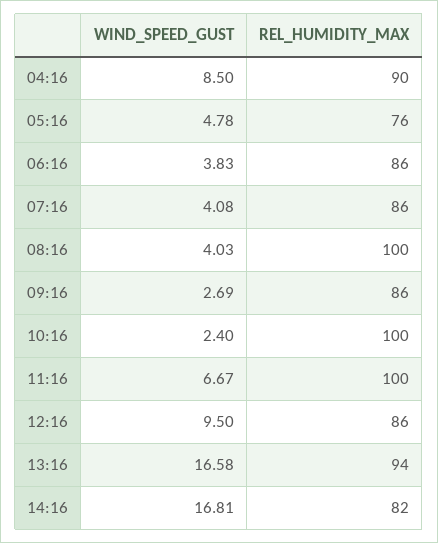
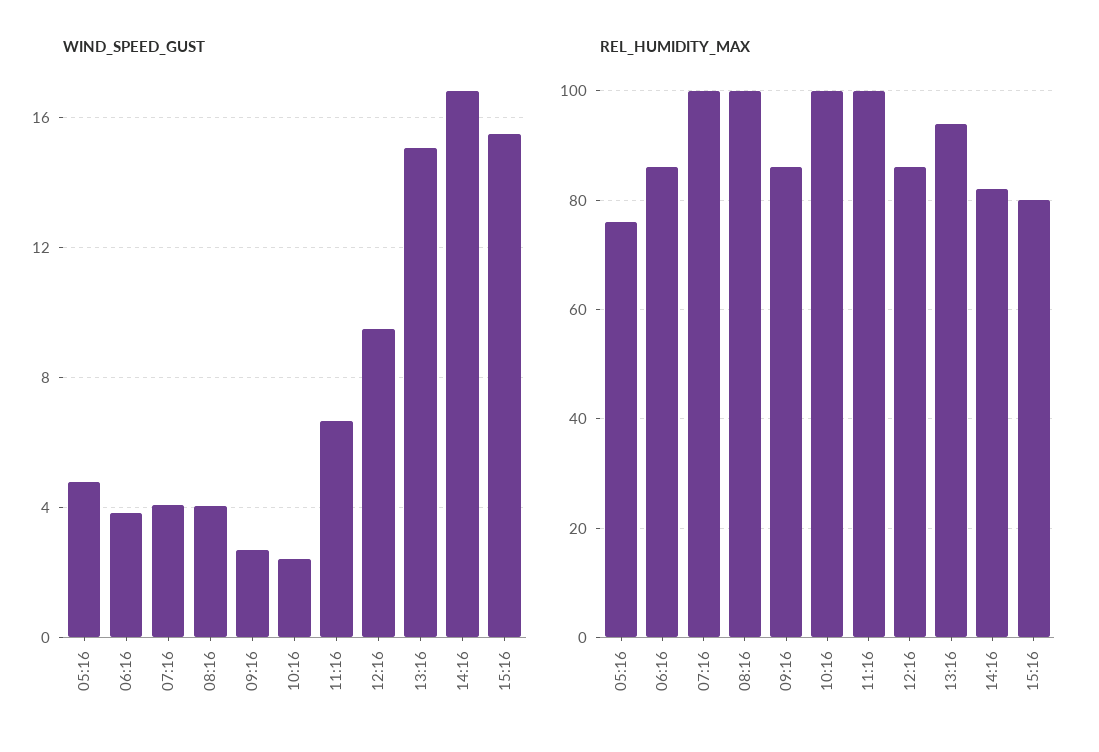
WIND_SPEED_GUST, 04:16: 8.5 -> none
REL_HUMIDITY_MAX, 04:16: 90 -> none
REL_HUMIDITY_MAX, 07:16: 86 -> 100
WIND_SPEED_GUST, 13:16: 16.58 -> 15
WIND_SPEED_GUST, 15:16: none -> 15.5
REL_HUMIDITY_MAX, 15:16: none -> 80

